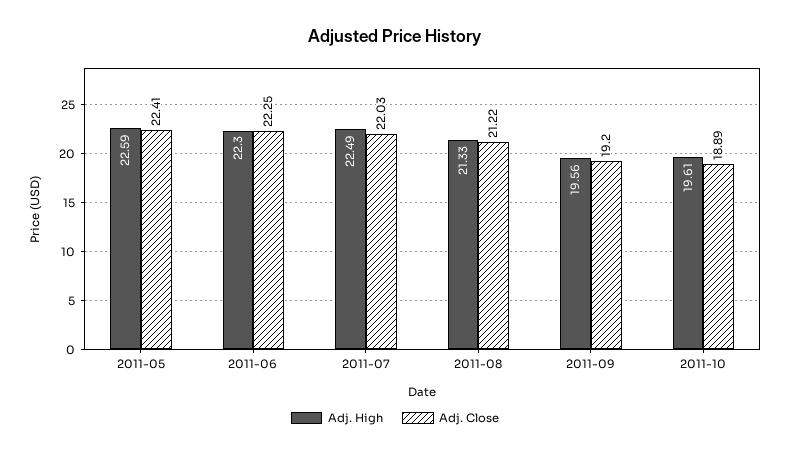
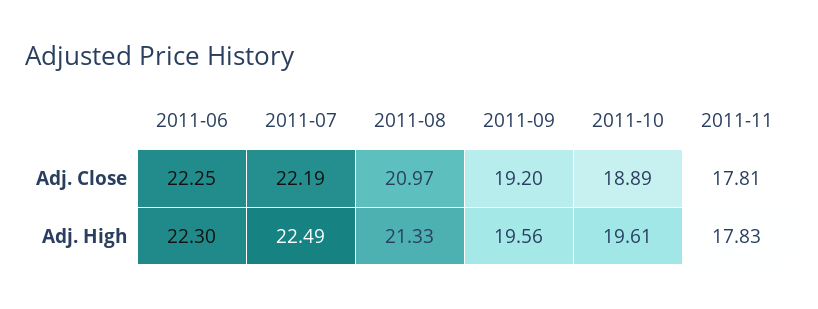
Adj. High, 2011-05: 22.59 -> none
Adj. Close, 2011-05: 22.41 -> none
Adj. Close, 2011-07: 22.03 -> 22.19
Adj. Close, 2011-08: 21.22 -> 20.97
Adj. Close, 2011-11: none -> 17.81
Adj. High, 2011-11: none -> 17.83

